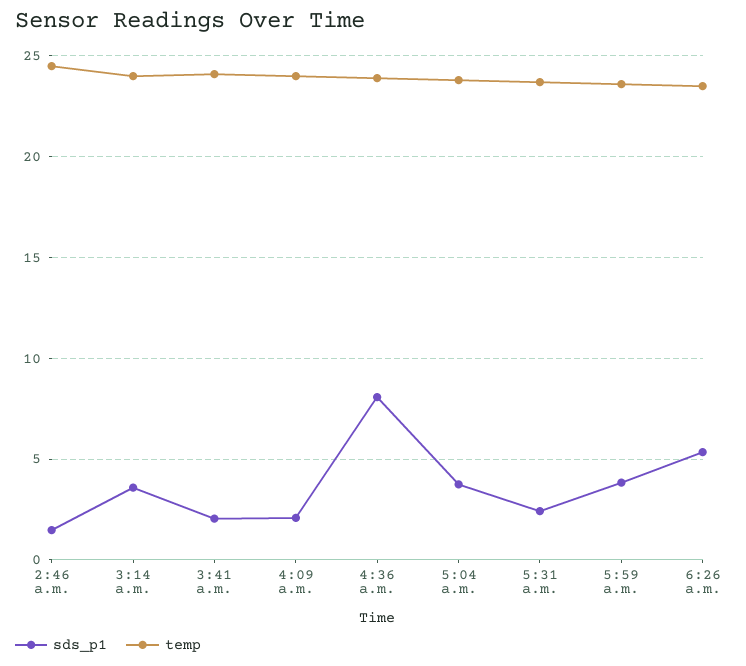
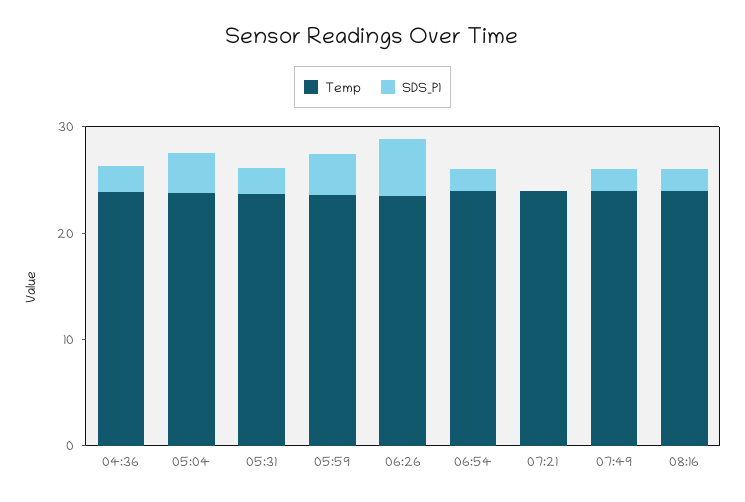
sds_p1, 2:46 a.m.: 1.5 -> none
temp, 2:46 a.m.: 24.5 -> none
sds_p1, 3:14 a.m.: 3.5 -> none
temp, 3:14 a.m.: 24 -> none
sds_p1, 3:41 a.m.: 2 -> none
temp, 3:41 a.m.: 24 -> none
sds_p1, 4:09 a.m.: 2 -> none
temp, 4:09 a.m.: 24 -> none
sds_p1, 4:36 a.m.: 8 -> 2
temp, 06:54: none -> 24
sds_p1, 06:54: none -> 2
temp, 07:21: none -> 24
sds_p1, 07:21: none -> 0
temp, 07:49: none -> 24
sds_p1, 07:49: none -> 2
temp, 08:16: none -> 24
sds_p1, 08:16: none -> 2

